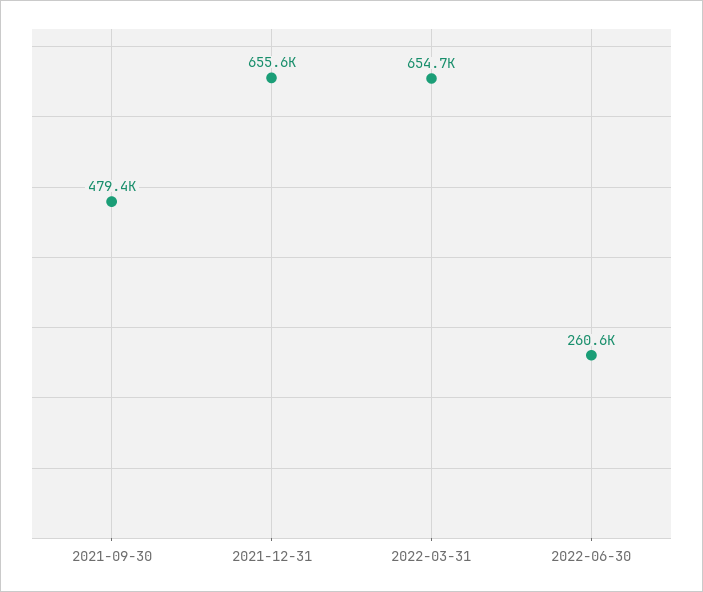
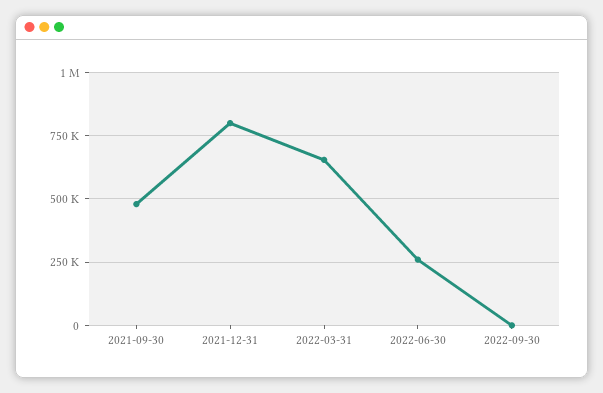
2021-12-31: 655600 -> 800000
2022-09-30: none -> 0

